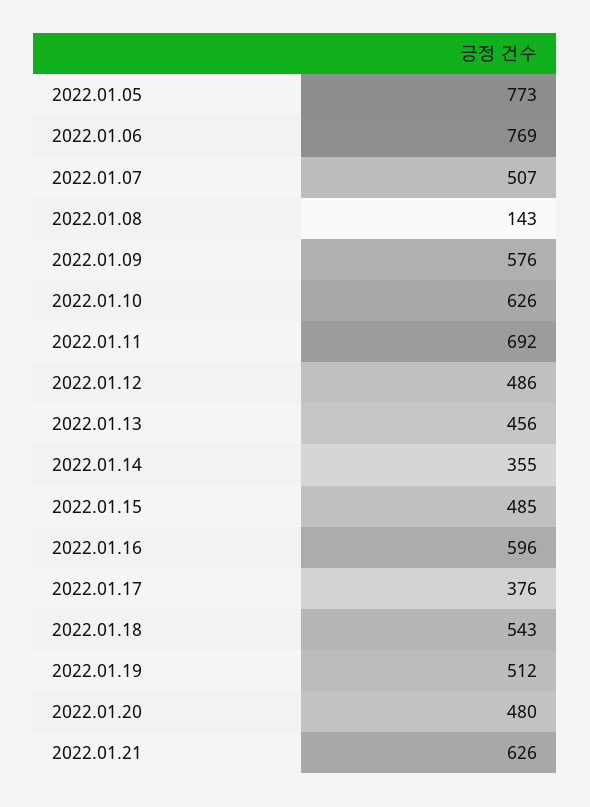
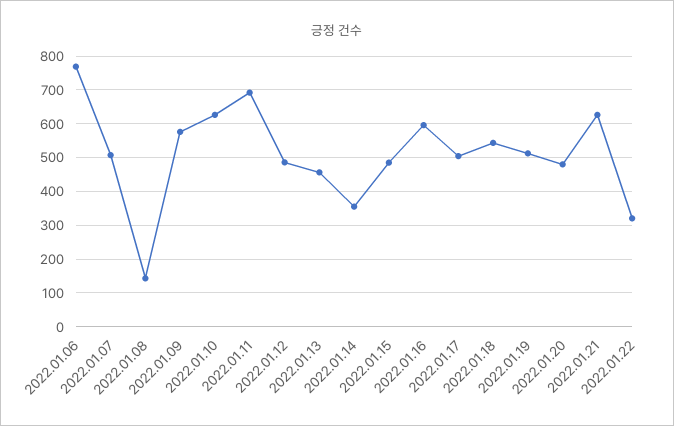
2022.01.05: 773 -> none
2022.01.17: 376 -> 500
2022.01.22: none -> 320

